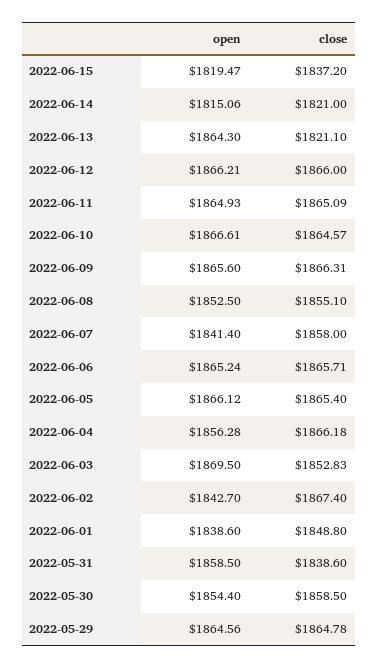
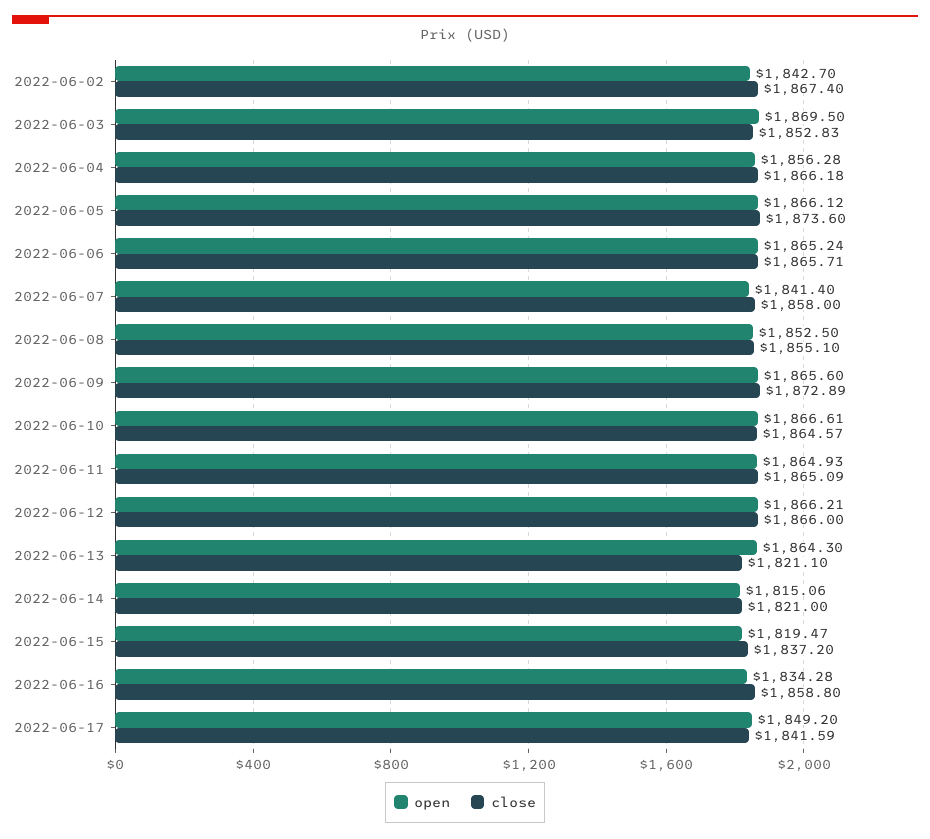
close, 2022-06-09: 1866.31 -> 1872.89
close, 2022-06-05: 1865.4 -> 1873.6
open, 2022-06-01: 1838.6 -> none
close, 2022-06-01: 1848.8 -> none
open, 2022-05-31: 1858.5 -> none
close, 2022-05-31: 1838.6 -> none
open, 2022-05-30: 1854.4 -> none
close, 2022-05-30: 1858.5 -> none
open, 2022-05-29: 1864.56 -> none
close, 2022-05-29: 1864.78 -> none
open, 2022-06-16: none -> 1834.28
close, 2022-06-16: none -> 1858.8
open, 2022-06-17: none -> 1849.2
close, 2022-06-17: none -> 1841.59

